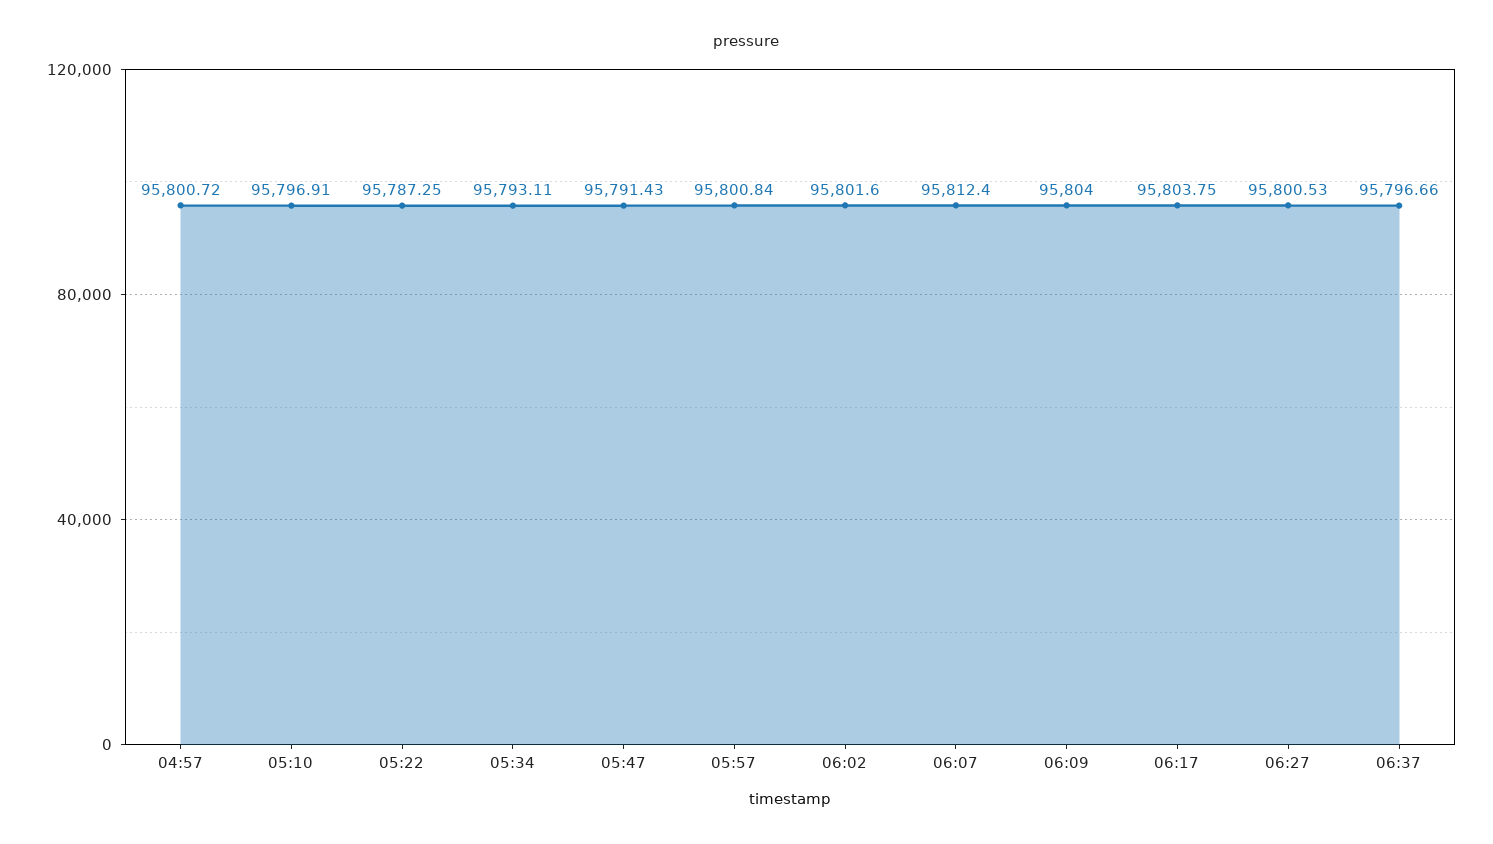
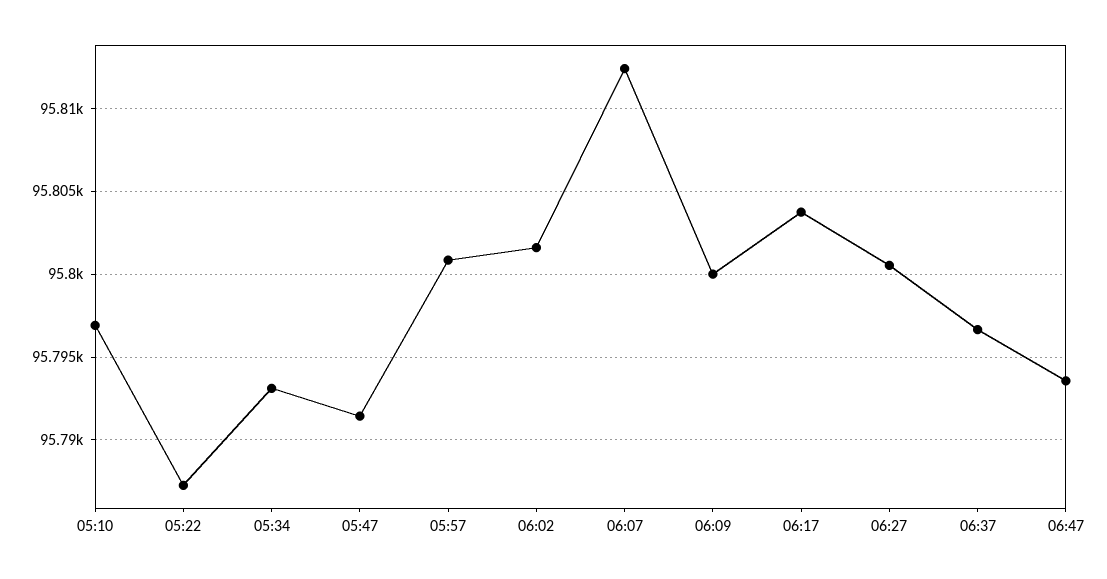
04:57: 95800.72 -> none
06:09: 95804 -> 95800
06:47: none -> 95793.5

